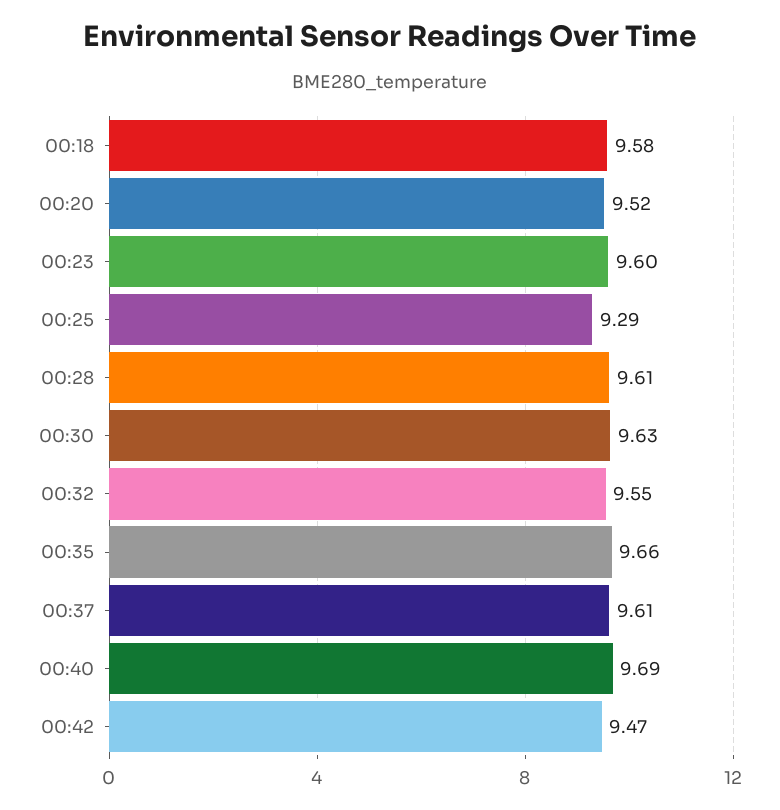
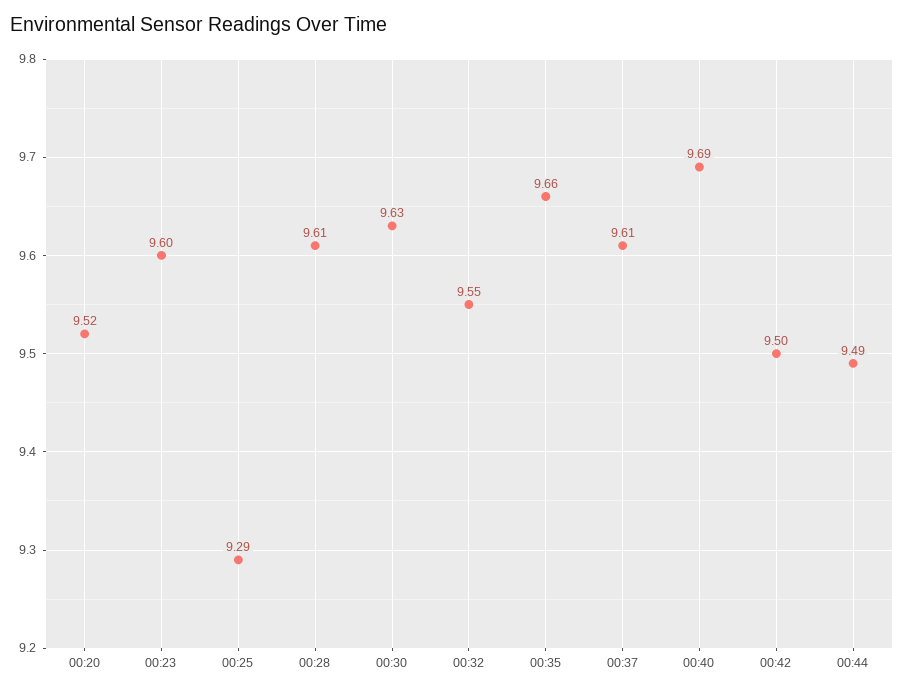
00:18: 9.58 -> none
00:42: 9.47 -> 9.5
00:44: none -> 9.49

